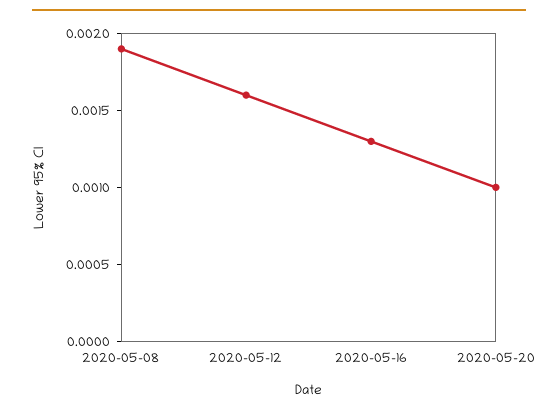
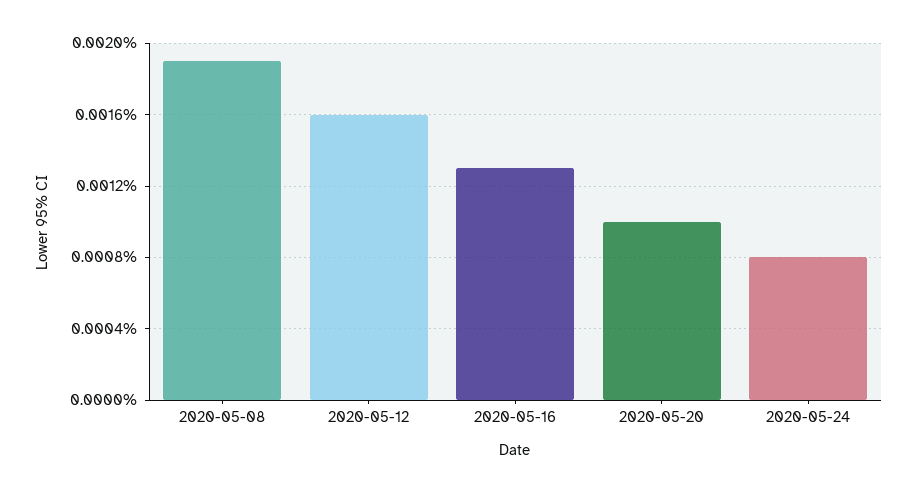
2020-05-24: none -> 0.0008

